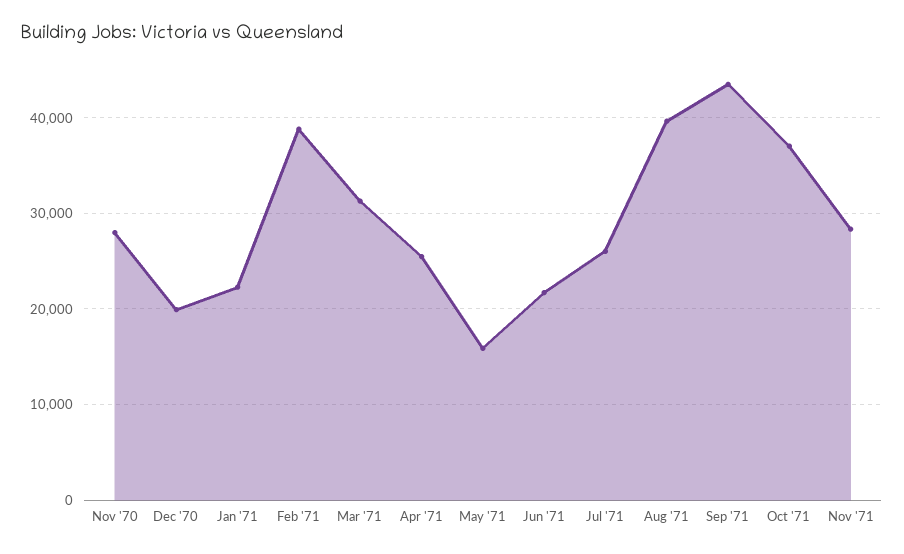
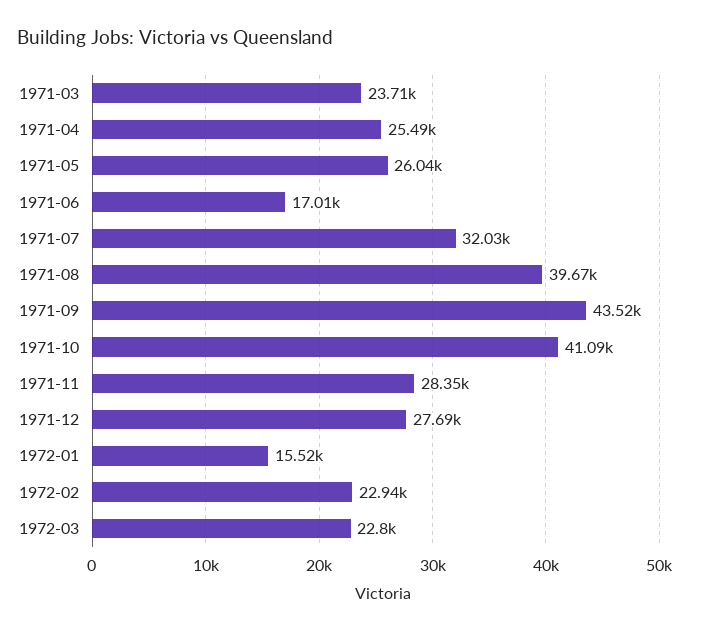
Nov '70: 28000 -> none
Dec '70: 20000 -> none
Jan '71: 22000 -> none
Feb '71: 39000 -> none
Mar '71: 31000 -> 23710
May '71: 16000 -> 26040
Jun '71: 22000 -> 17010
Jul '71: 26000 -> 32030
Oct '71: 37000 -> 41090
1971-12: none -> 27690
1972-01: none -> 15520
1972-02: none -> 22940
1972-03: none -> 22800

